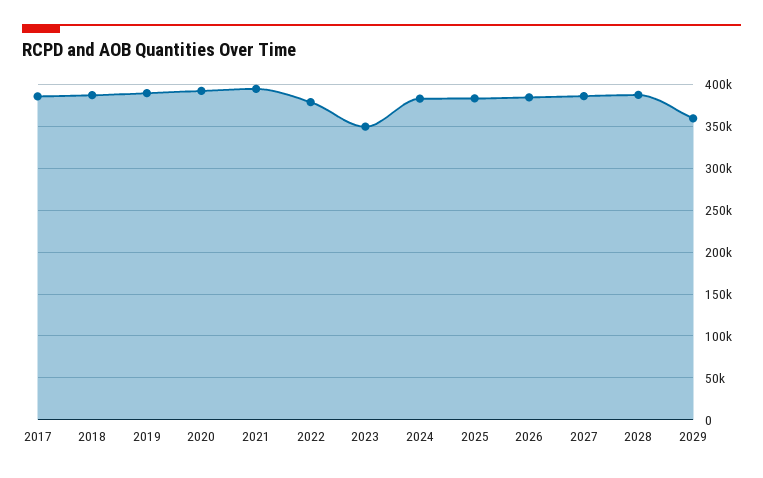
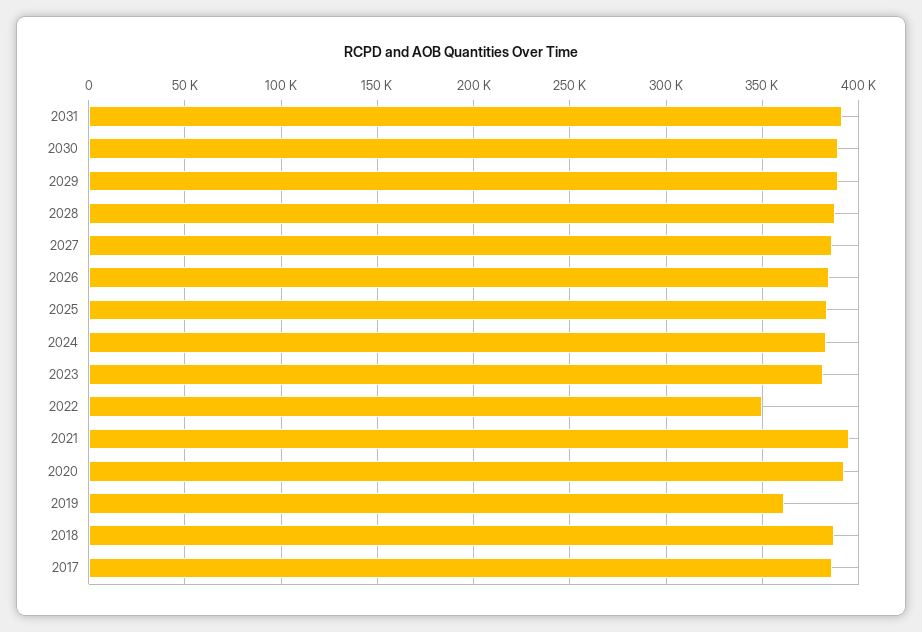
2019: 390000 -> 360000
2022: 380000 -> 350000
2023: 350000 -> 380000
2029: 360000 -> 390000
2031: none -> 390000
2030: none -> 390000

